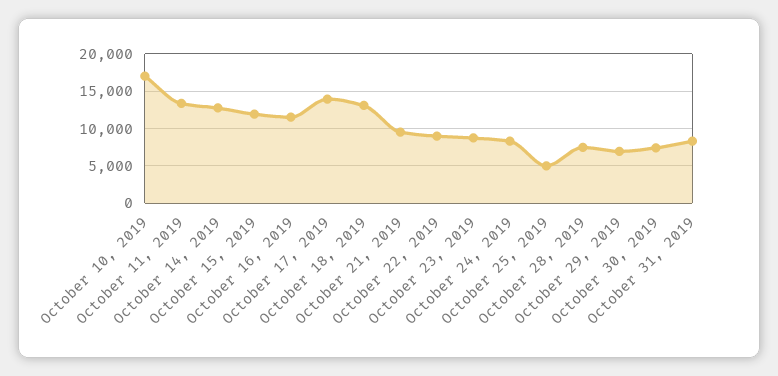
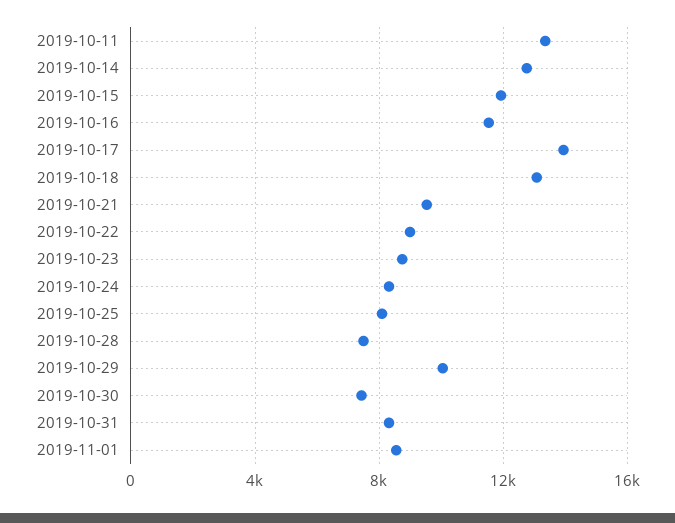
October 10, 2019: 17000 -> none
October 25, 2019: 5000 -> 8000
October 29, 2019: 7000 -> 10000
2019-11-01: none -> 8500

